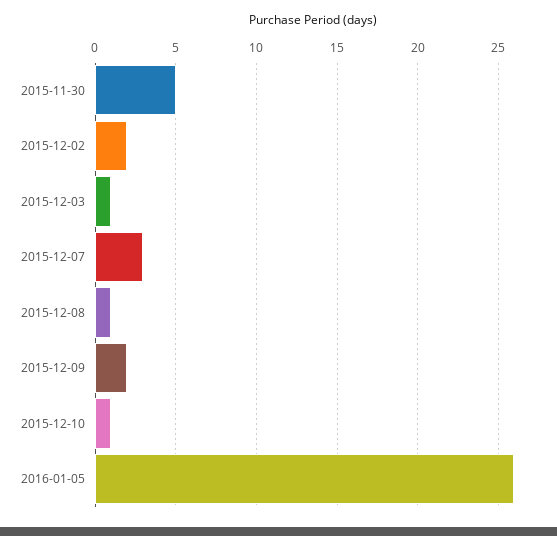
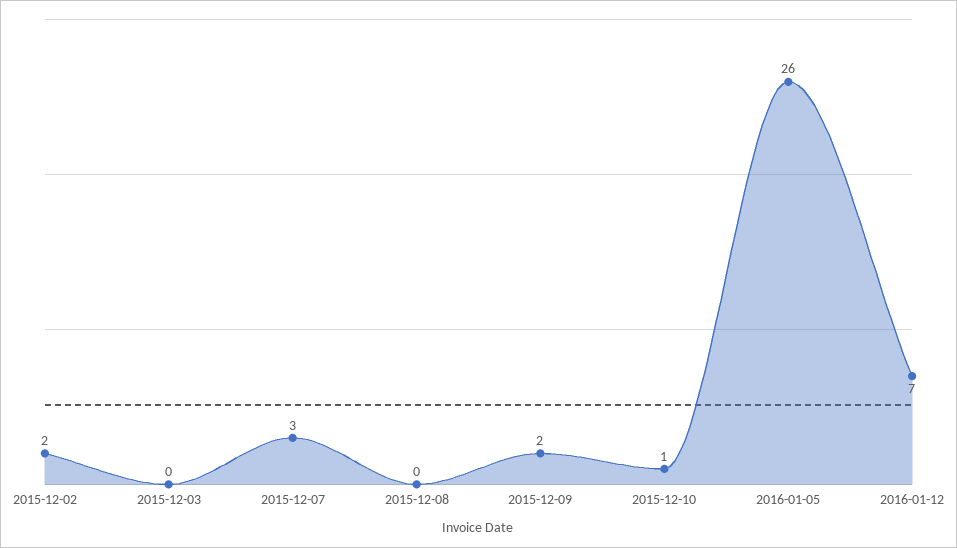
2015-11-30: 5 -> none
2015-12-03: 1 -> 0
2015-12-08: 1 -> 0
2016-01-12: none -> 7

